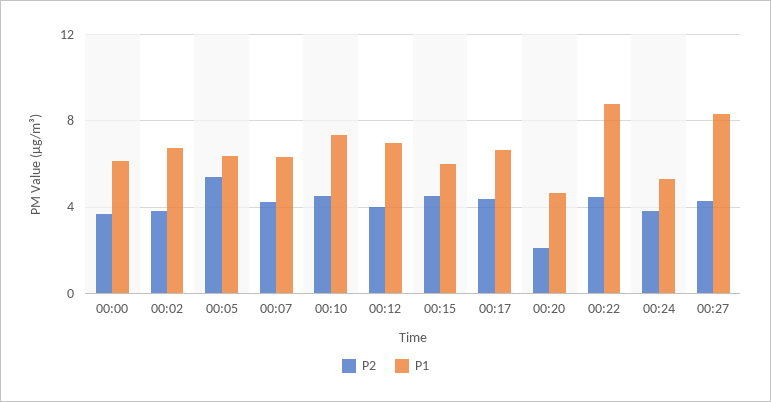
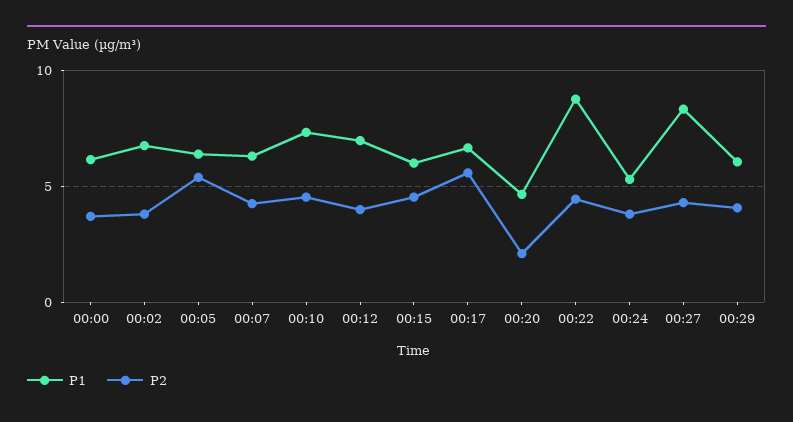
P2, 00:17: 4.5 -> 5.5
P1, 00:29: none -> 6
P2, 00:29: none -> 4

